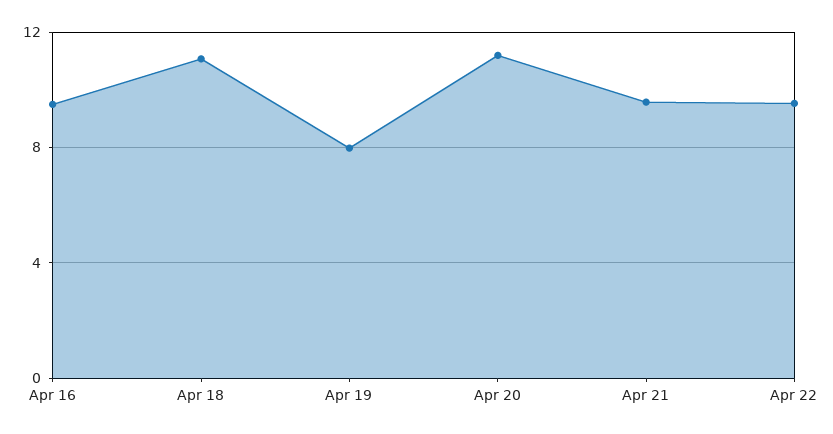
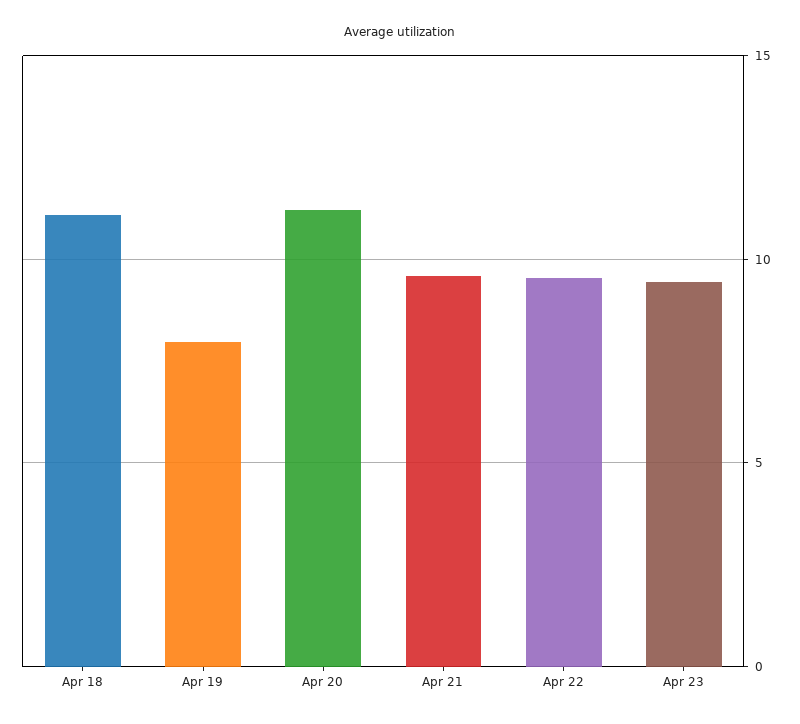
Apr 16: 9.5 -> none
Apr 23: none -> 9.5

